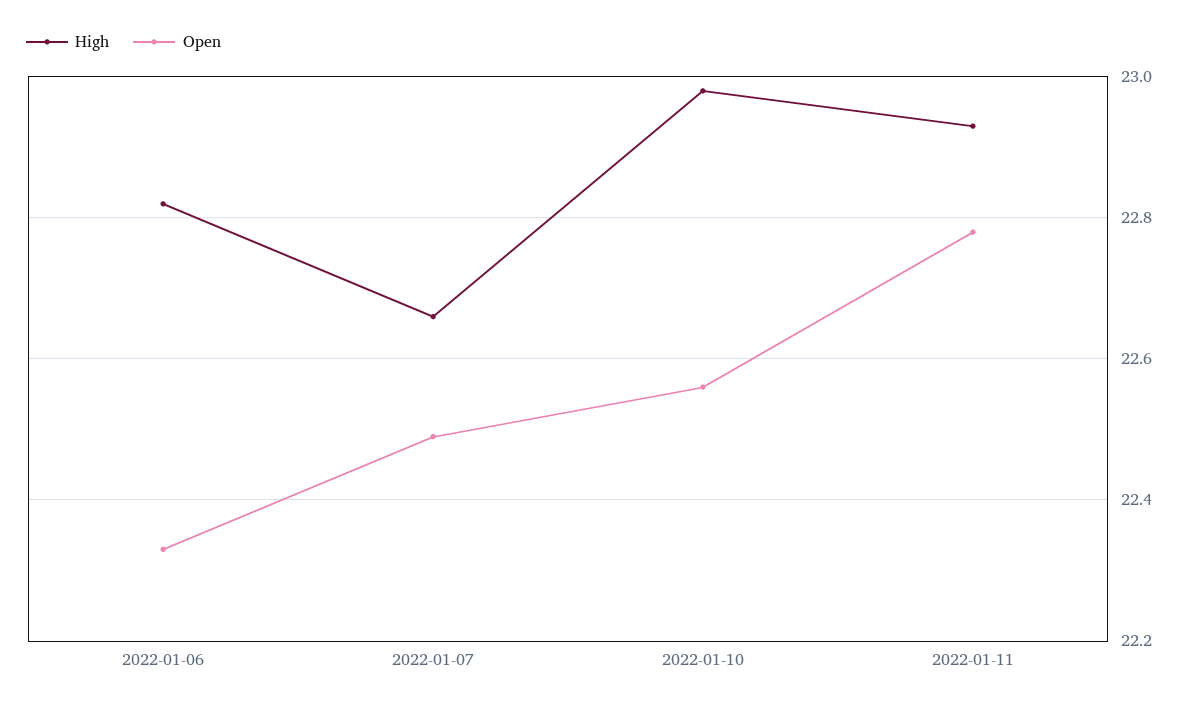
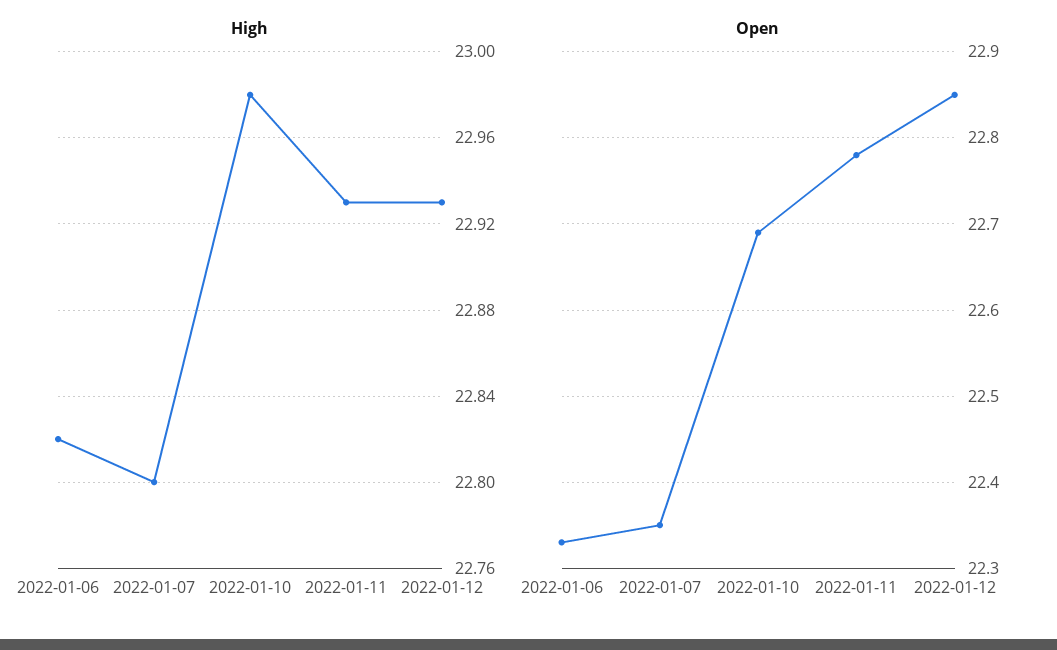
High, 2022-01-07: 22.65 -> 22.8
Open, 2022-01-07: 22.5 -> 22.35
Open, 2022-01-10: 22.55 -> 22.69
High, 2022-01-12: none -> 22.93
Open, 2022-01-12: none -> 22.85

